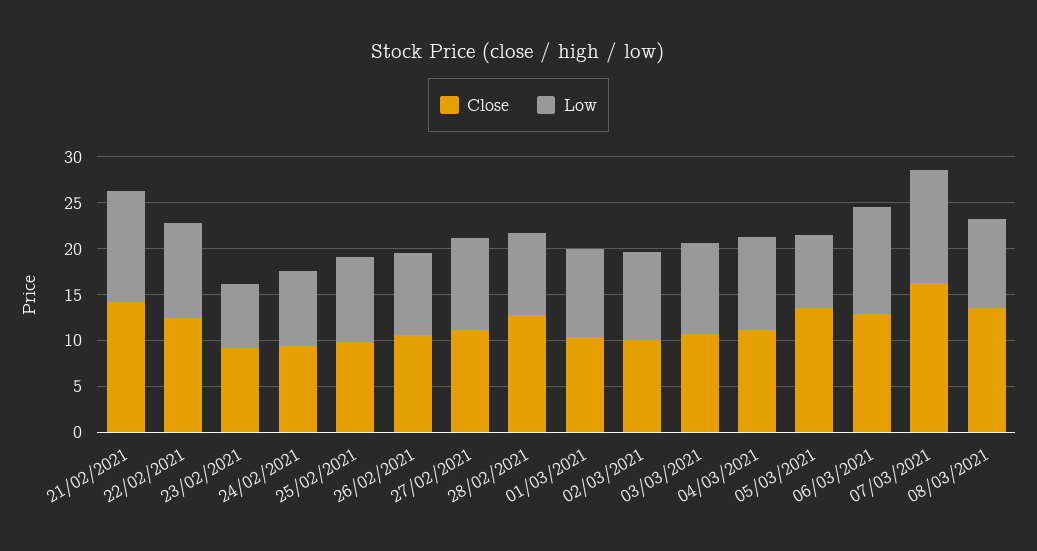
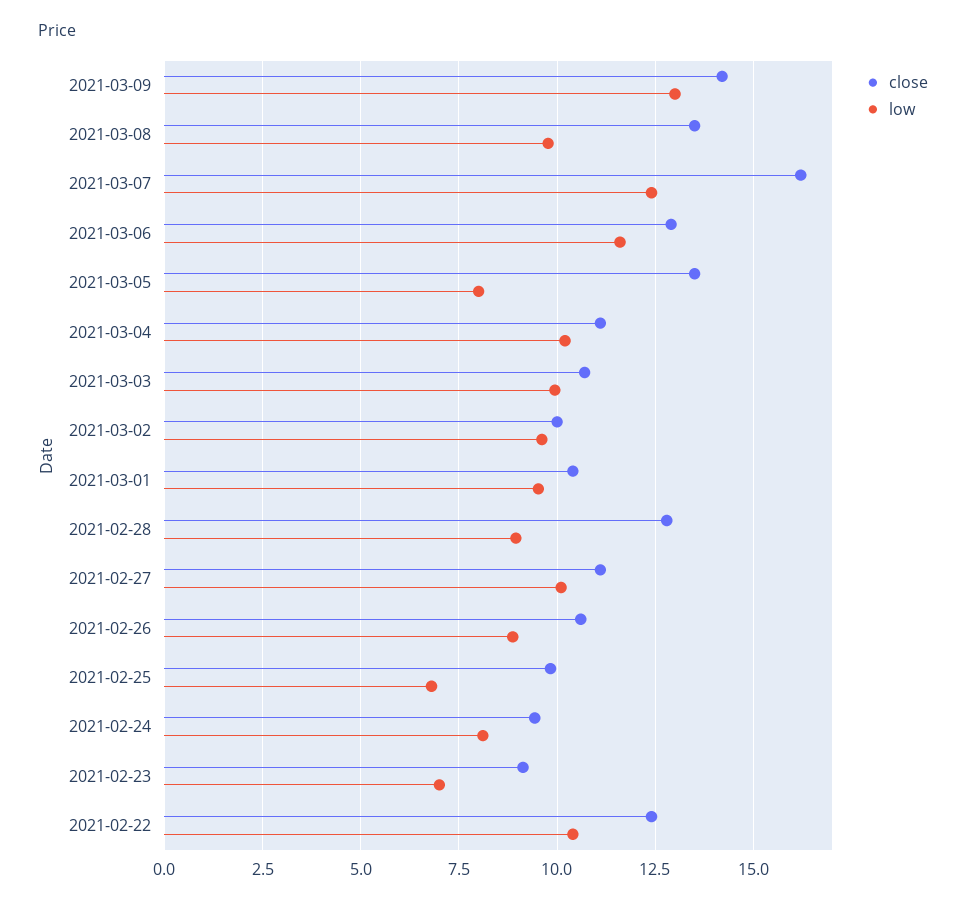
Close, 21/02/2021: 14 -> none
Low, 21/02/2021: 12 -> none
Low, 25/02/2021: 9 -> 6.75
Close, 2021-03-09: none -> 14.25
Low, 2021-03-09: none -> 13

